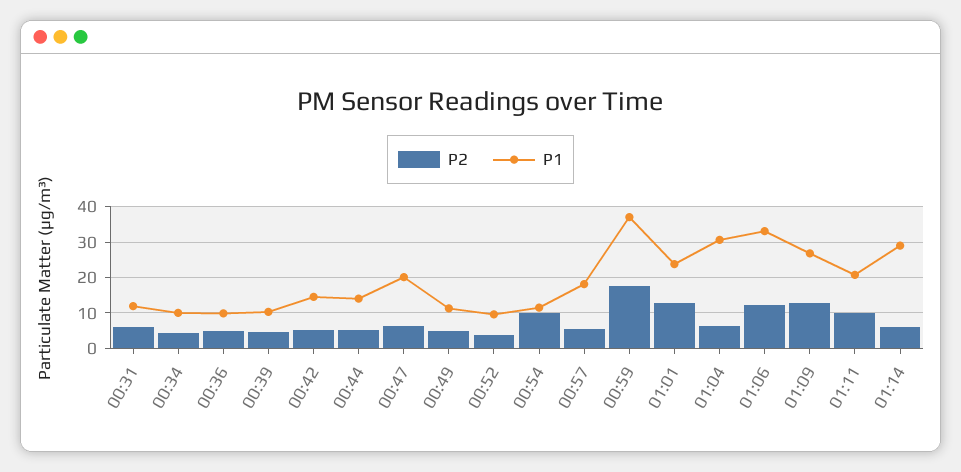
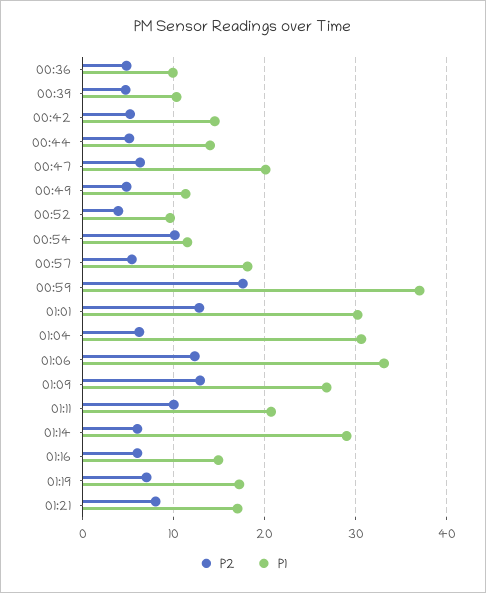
P2, 00:31: 6 -> none
P1, 00:31: 12 -> none
P2, 00:34: 4 -> none
P1, 00:34: 10 -> none
P1, 01:01: 24 -> 30
P2, 01:16: none -> 6
P1, 01:16: none -> 15
P2, 01:19: none -> 7
P1, 01:19: none -> 17
P2, 01:21: none -> 8
P1, 01:21: none -> 17

